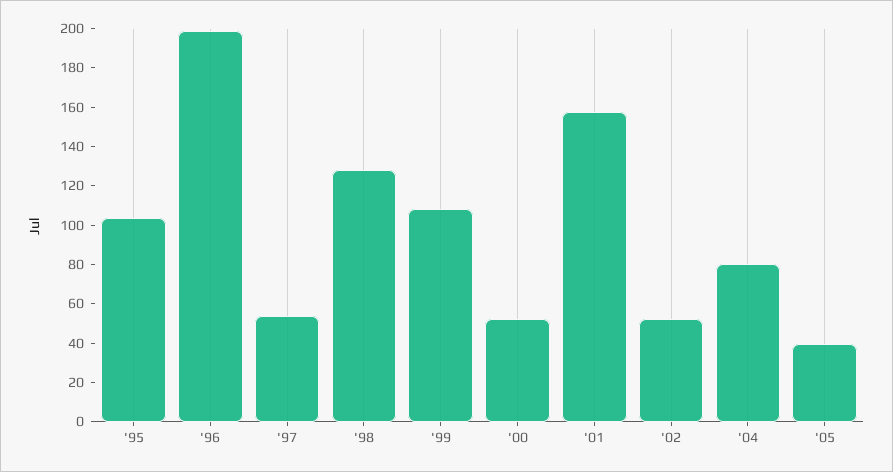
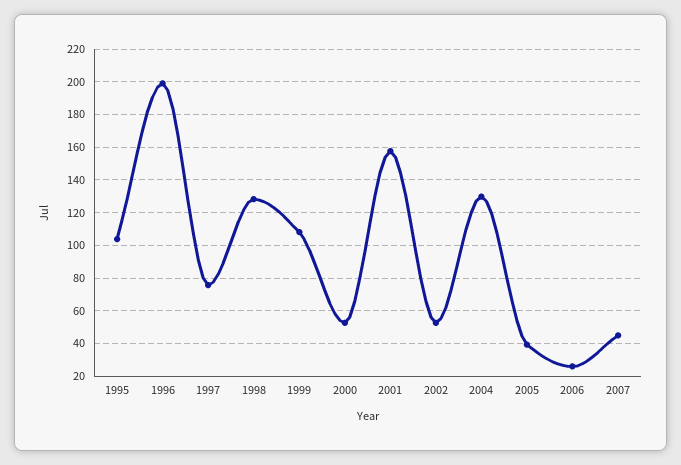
'97: 55 -> 75
'04: 80 -> 130
2006: none -> 25
2007: none -> 45

